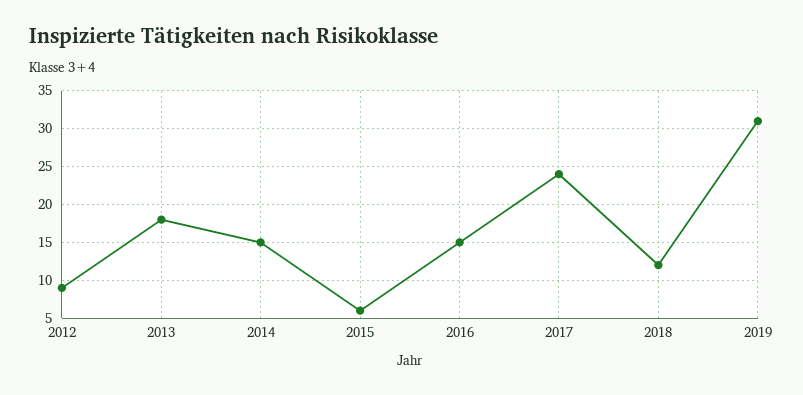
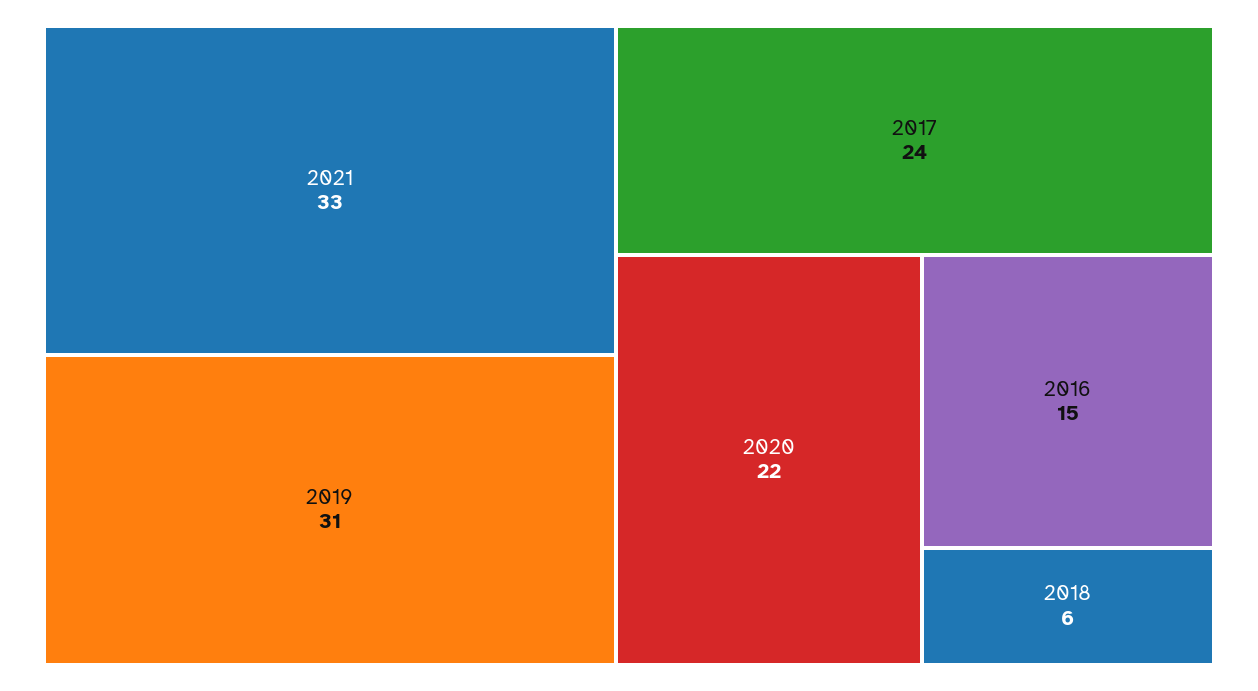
2012: 9 -> none
2013: 18 -> none
2014: 15 -> none
2015: 6 -> none
2018: 12 -> 6
2021: none -> 33
2020: none -> 22

